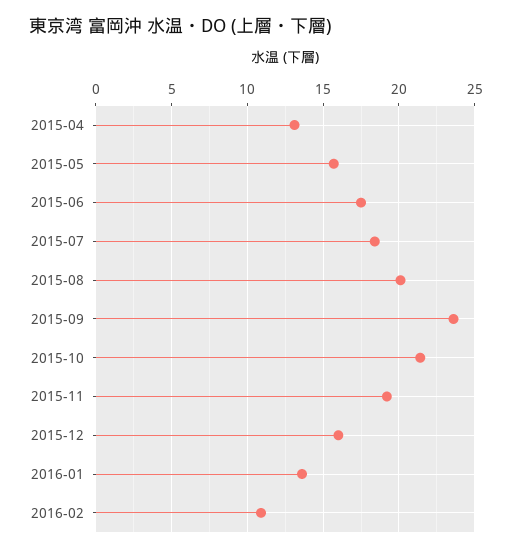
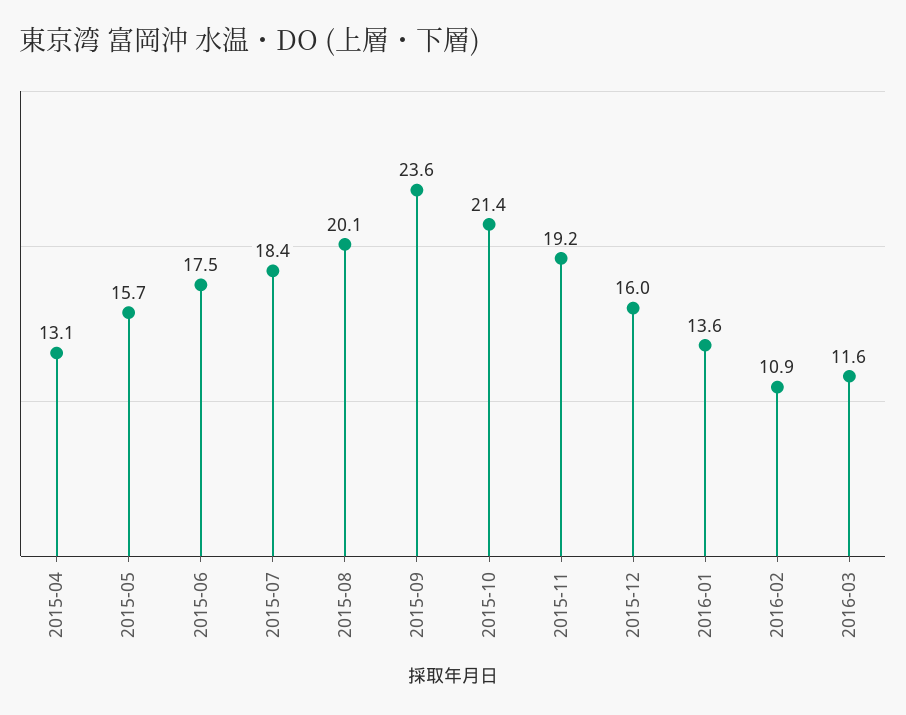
2016-03: none -> 11.6

